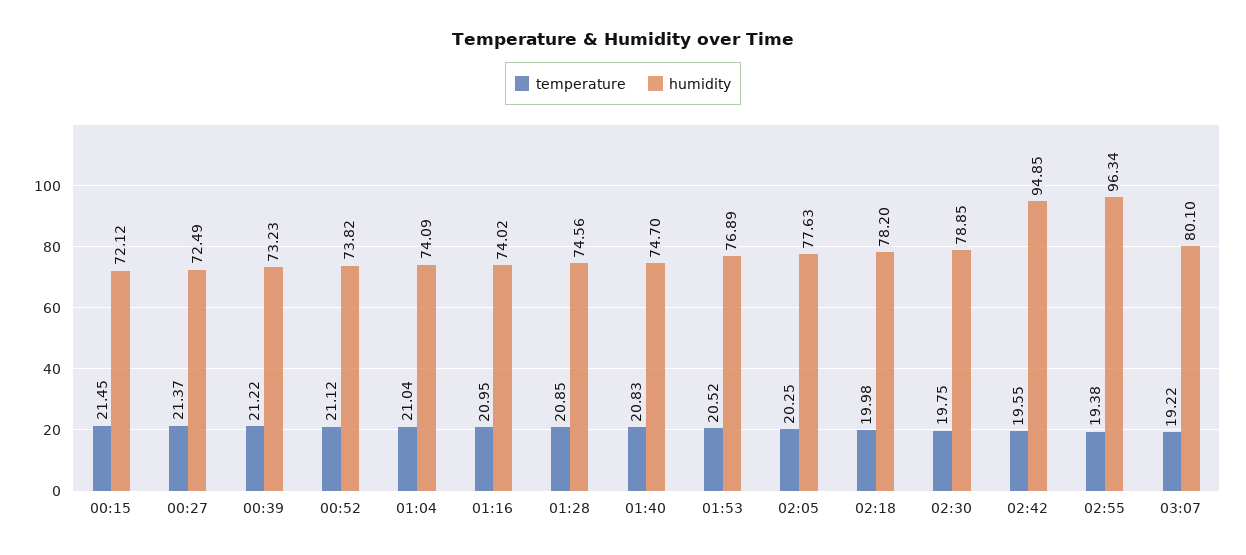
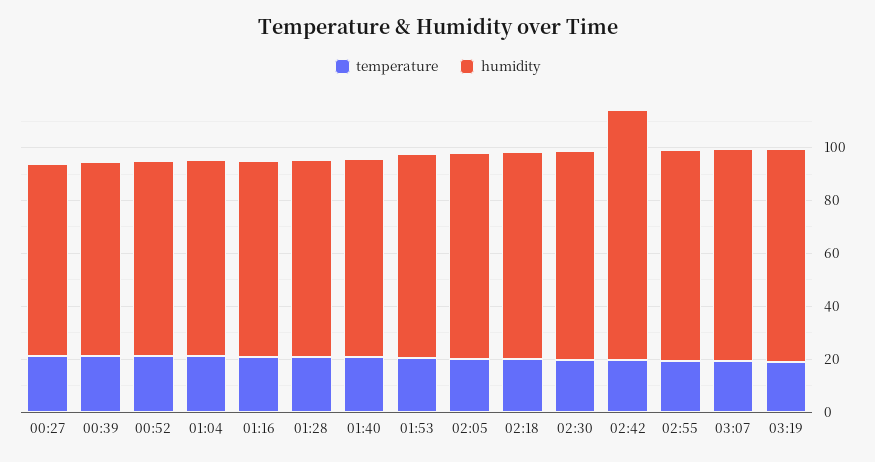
temperature, 00:15: 21.45 -> none
humidity, 00:15: 72.12 -> none
humidity, 02:55: 96.34 -> 80
temperature, 03:19: none -> 20
humidity, 03:19: none -> 80

